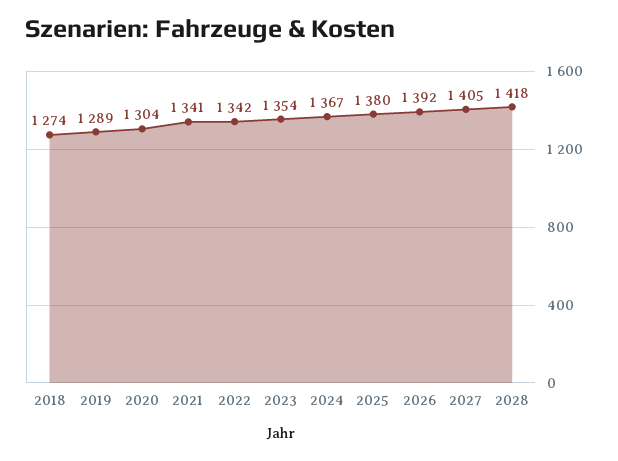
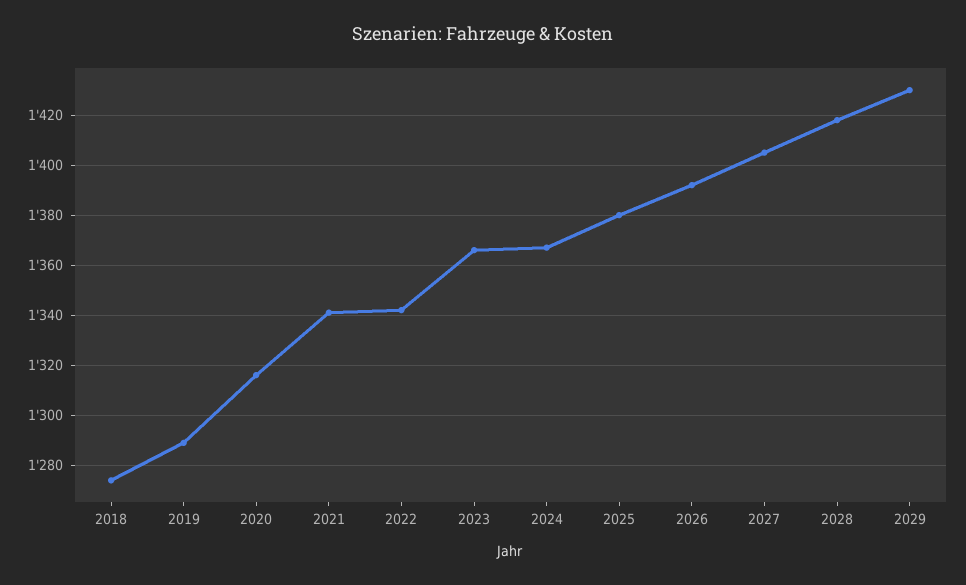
2020: 1304 -> 1315
2023: 1354 -> 1365
2029: none -> 1430

